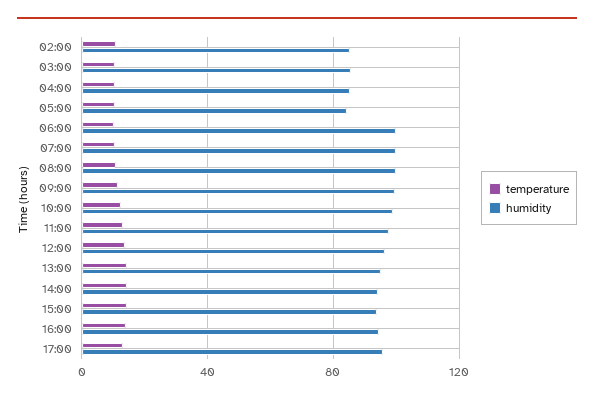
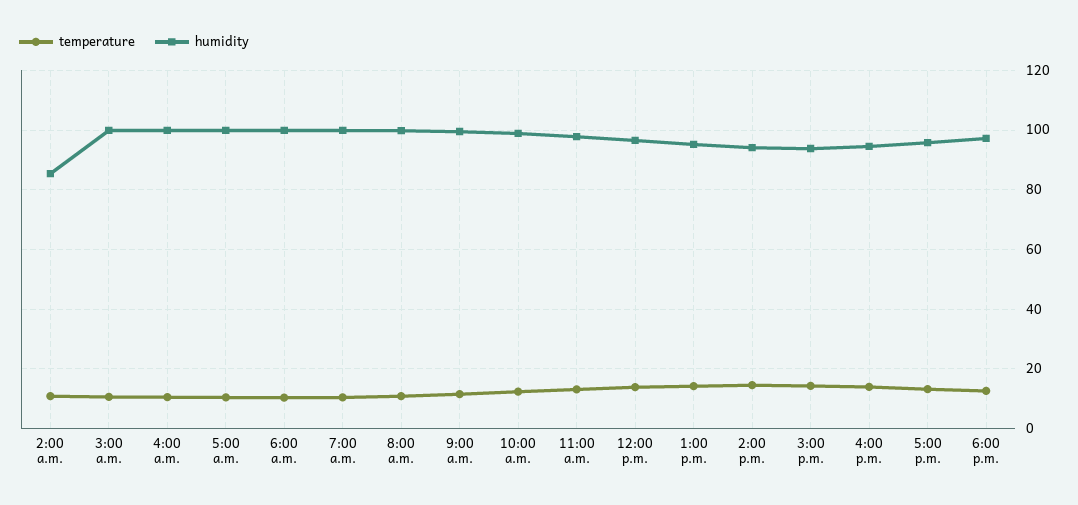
humidity, 03:00: 85 -> 100
humidity, 04:00: 85 -> 100
humidity, 05:00: 85 -> 100
temperature, 6:00 p.m.: none -> 12.5
humidity, 6:00 p.m.: none -> 97.5

